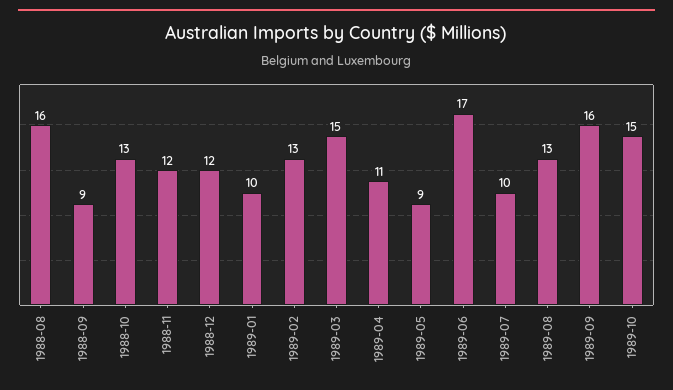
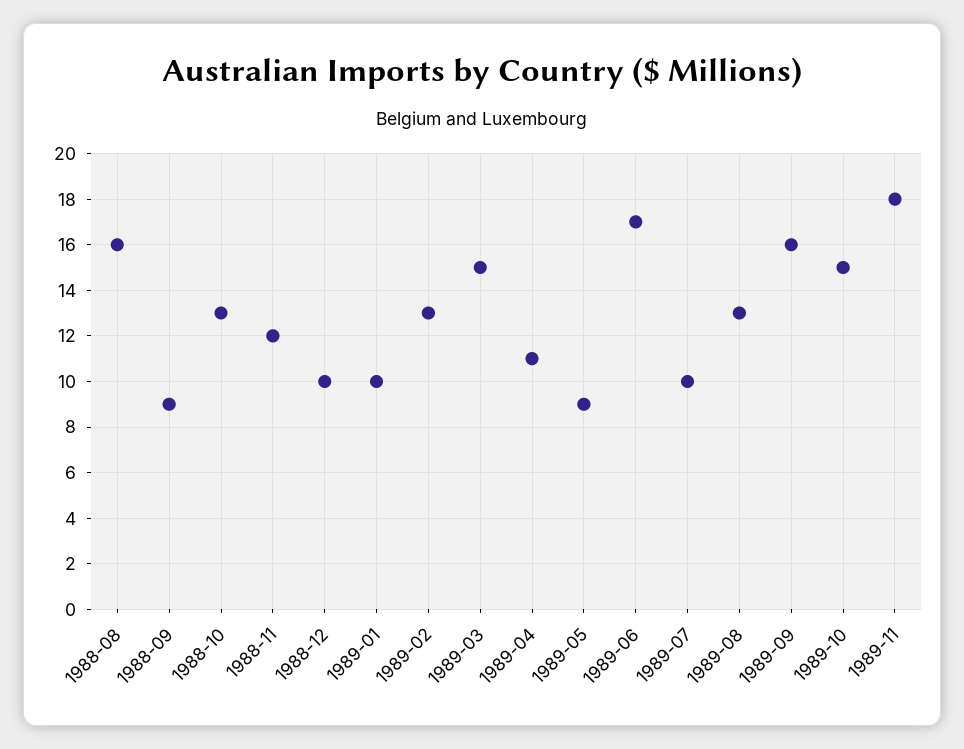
1988-12: 12 -> 10
1989-11: none -> 18

